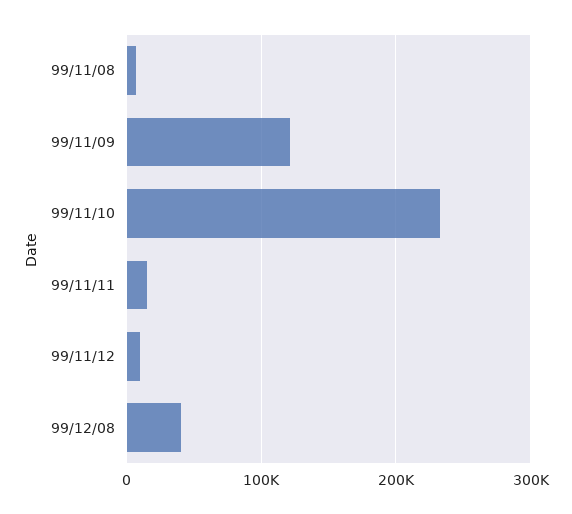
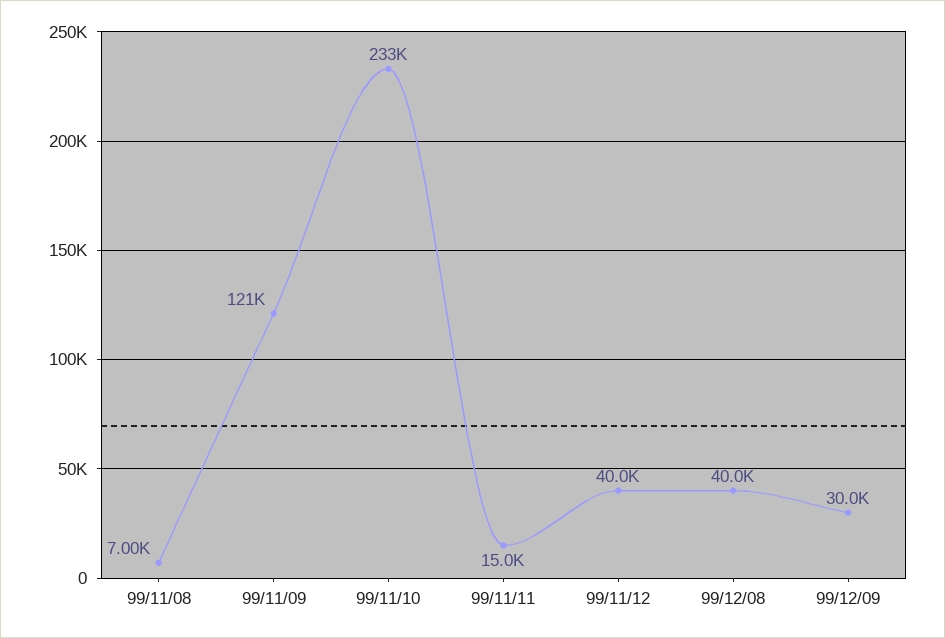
99/11/12: 10000 -> 40000
99/12/09: none -> 30000

